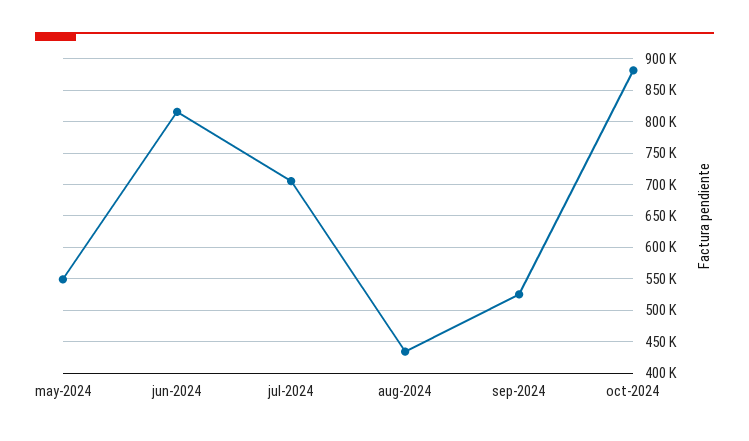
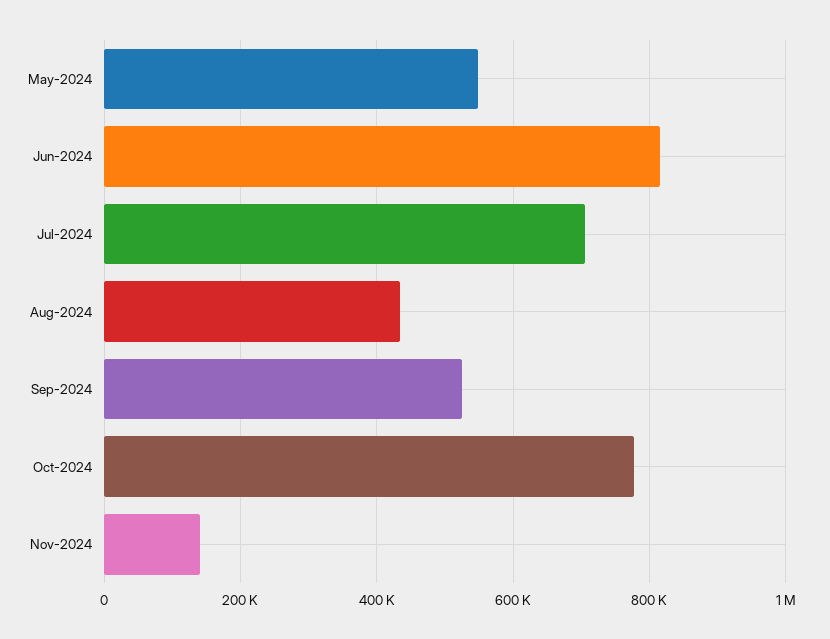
oct-2024: 880000 -> 780000
Nov-2024: none -> 140000

